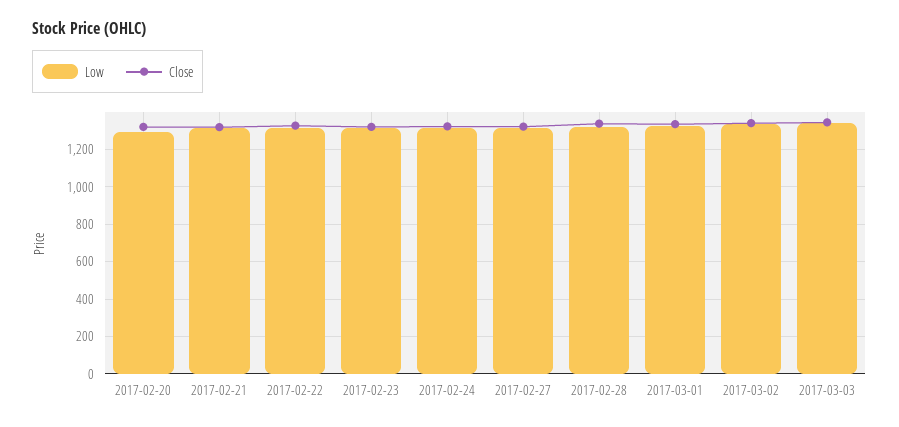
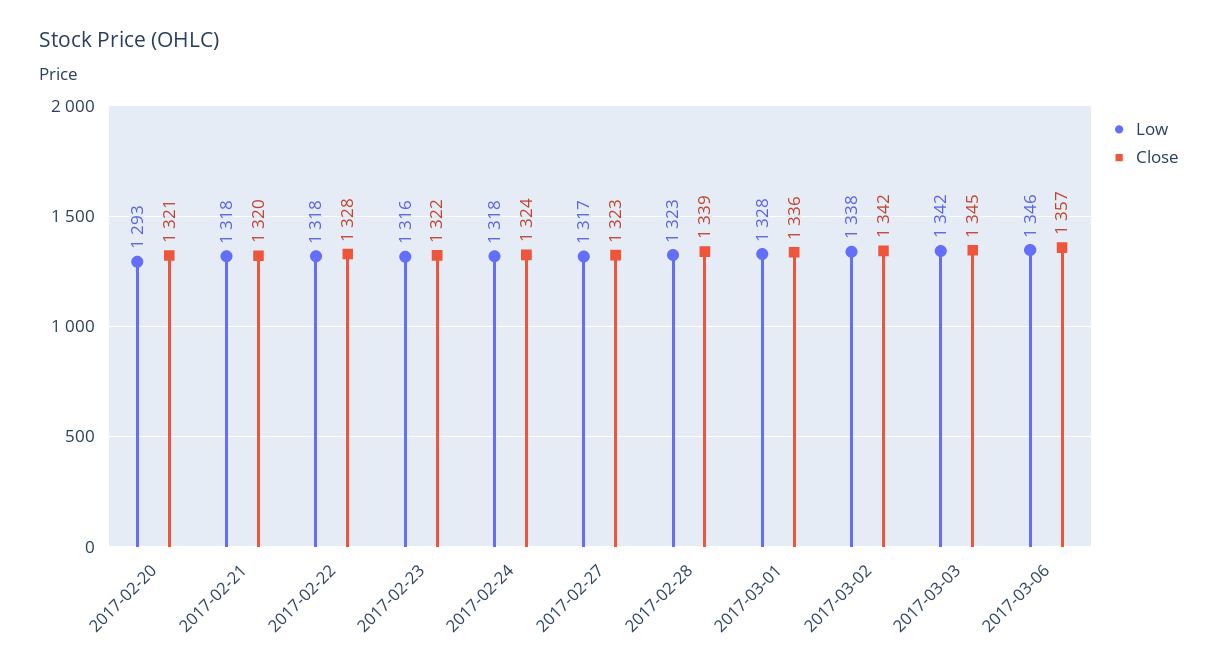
Low, 2017-03-06: none -> 1346
Close, 2017-03-06: none -> 1357

